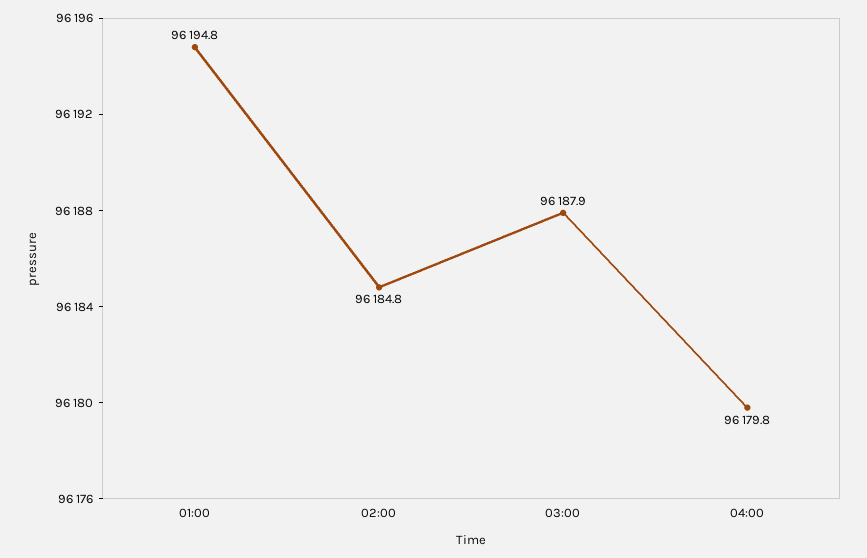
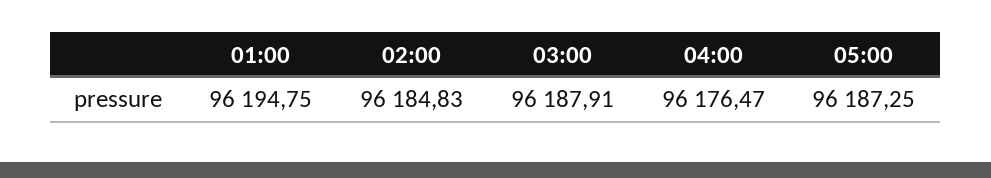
04:00: 96179.8 -> 96176.47
05:00: none -> 96187.25

